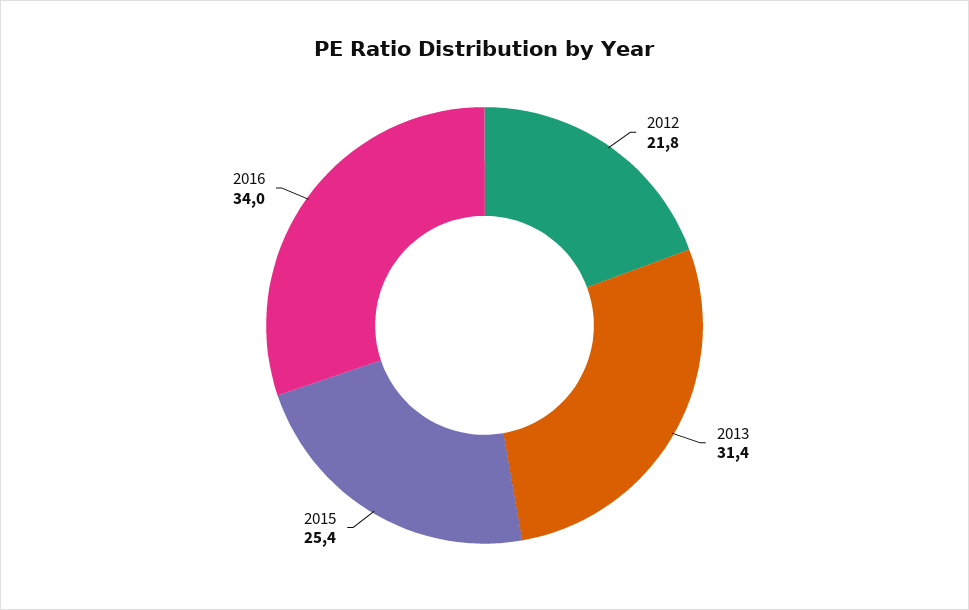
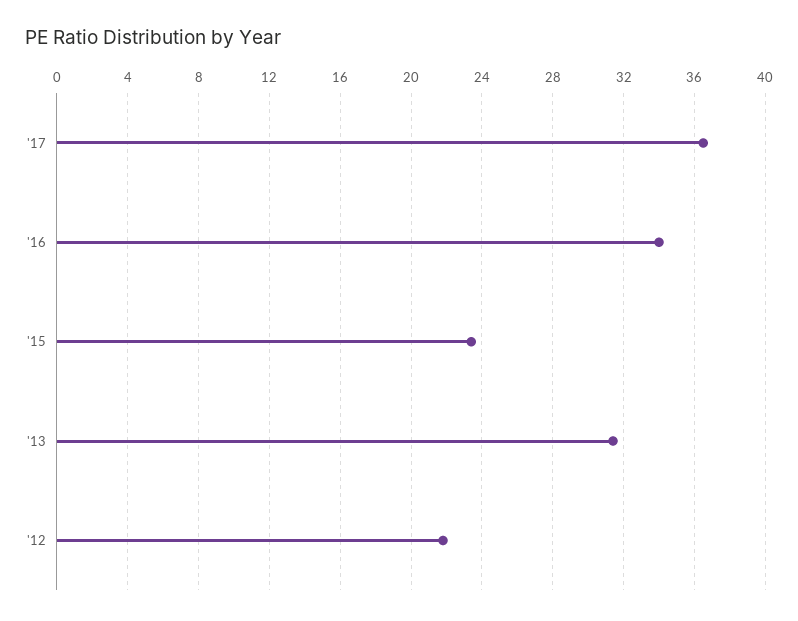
2015: 25.4 -> 23.5
'17: none -> 36.5

